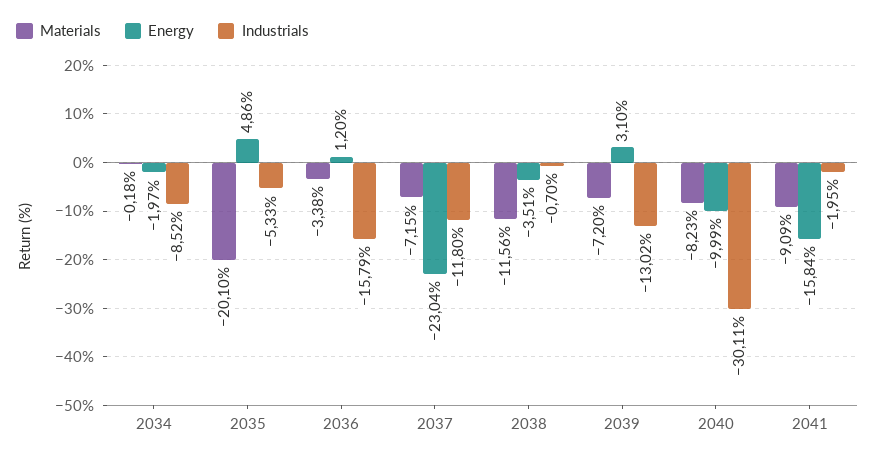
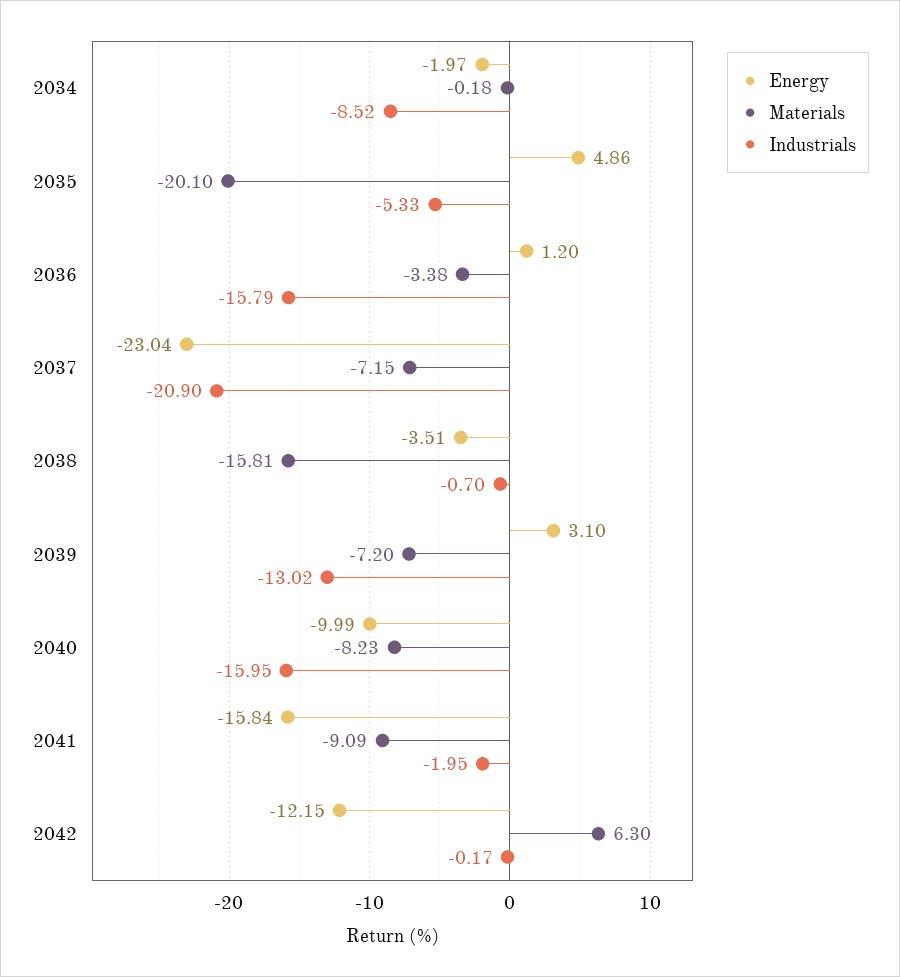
Industrials, 2037: -11.8 -> -20.9
Materials, 2038: -11.56 -> -15.81
Industrials, 2040: -30.11 -> -15.95
Energy, 2042: none -> -12.15
Materials, 2042: none -> 6.3
Industrials, 2042: none -> -0.17

